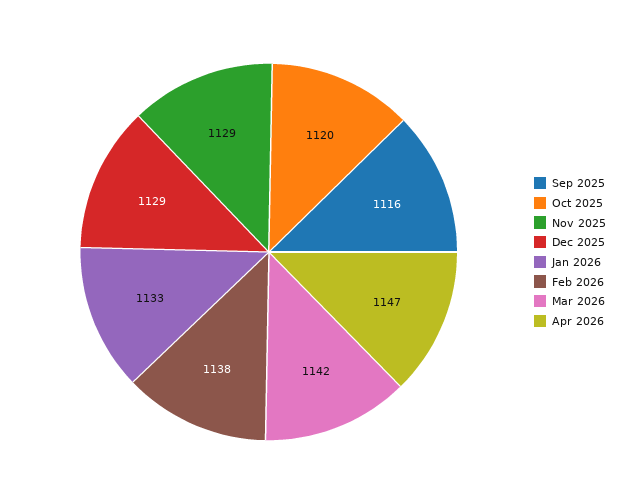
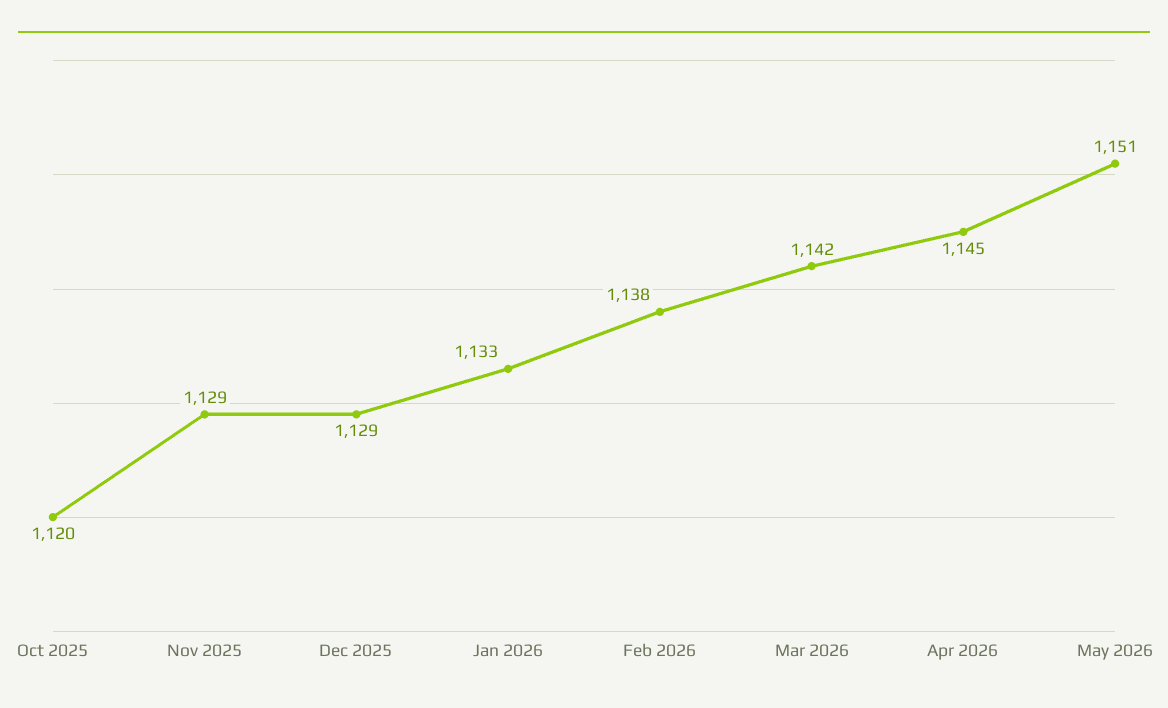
Sep 2025: 1116 -> none
Apr 2026: 1147 -> 1145
May 2026: none -> 1151

